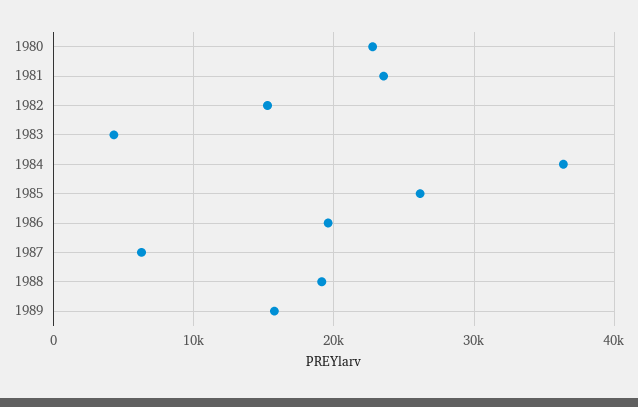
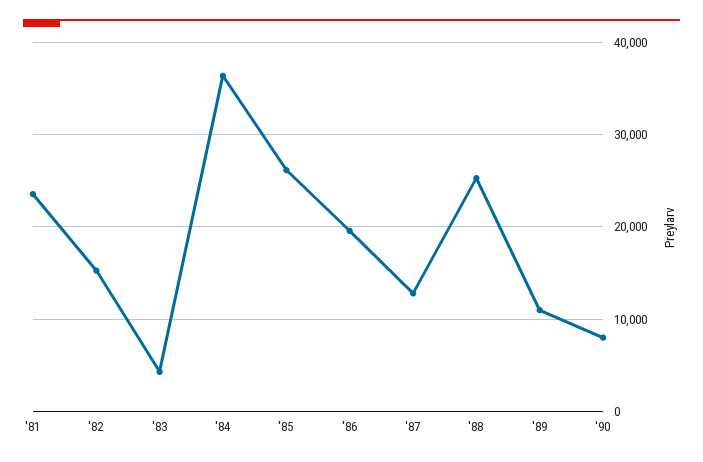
1980: 23000 -> none
1987: 6000 -> 13000
1988: 19000 -> 25000
1989: 16000 -> 11000
'90: none -> 8000

